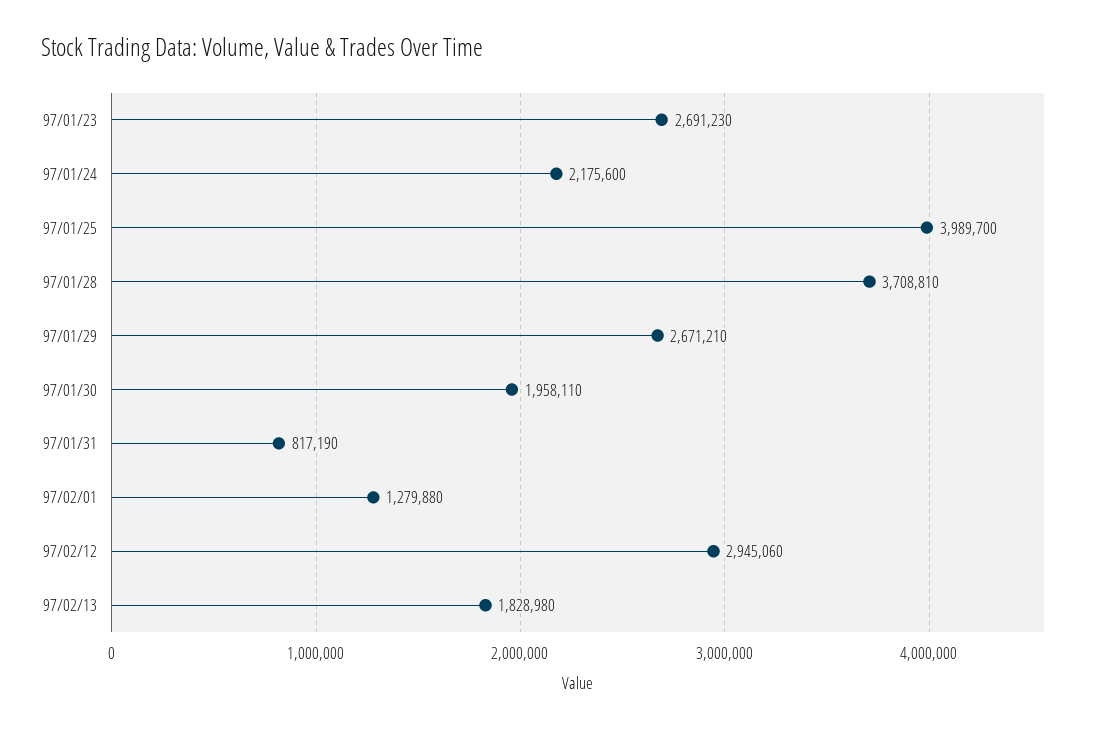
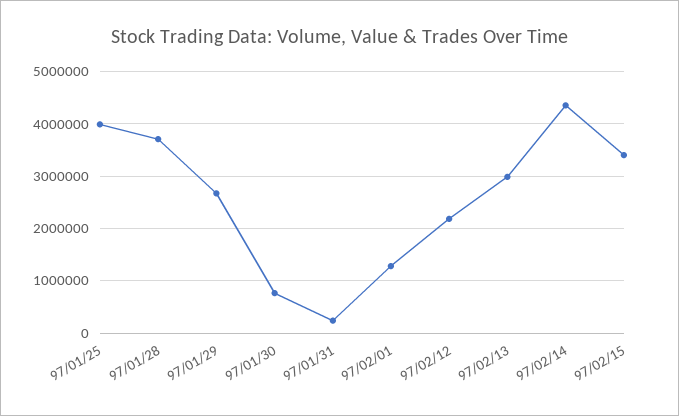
97/01/23: 2691230 -> none
97/01/24: 2175600 -> none
97/01/30: 1958110 -> 800000
97/01/31: 817190 -> 200000
97/02/12: 2945060 -> 2200000
97/02/13: 1828980 -> 3000000
97/02/14: none -> 4400000
97/02/15: none -> 3400000

